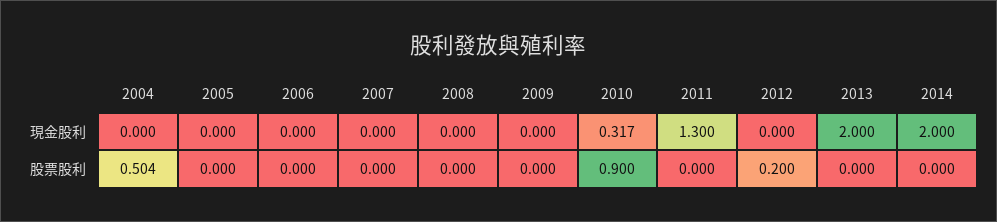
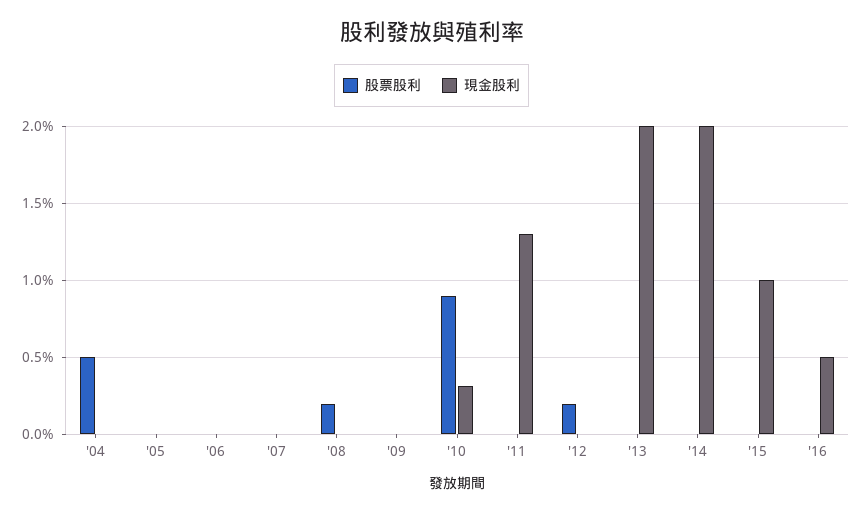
股票股利, 2008: 0 -> 0.2
股票股利, '15: none -> 0
現金股利, '15: none -> 1
股票股利, '16: none -> 0
現金股利, '16: none -> 0.5

